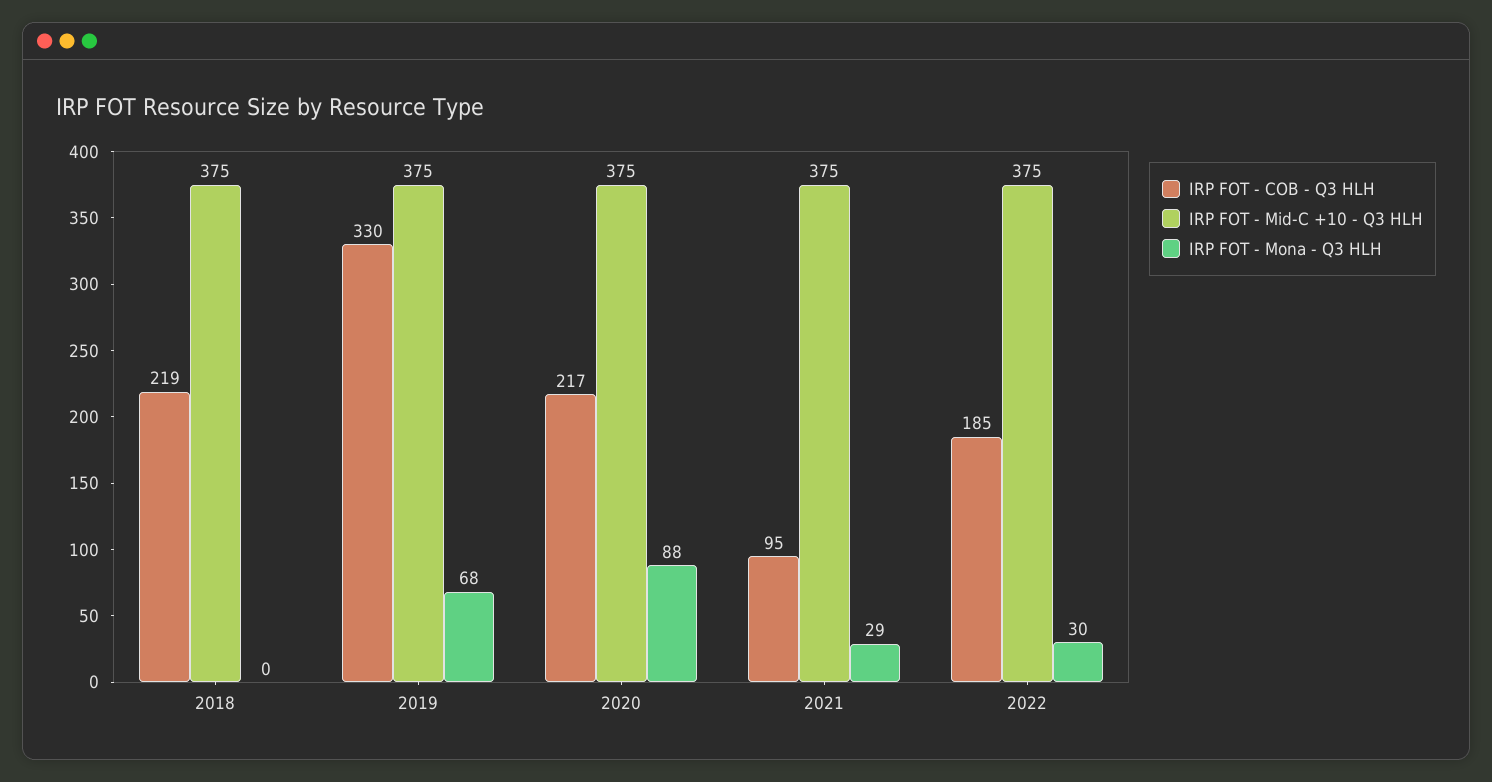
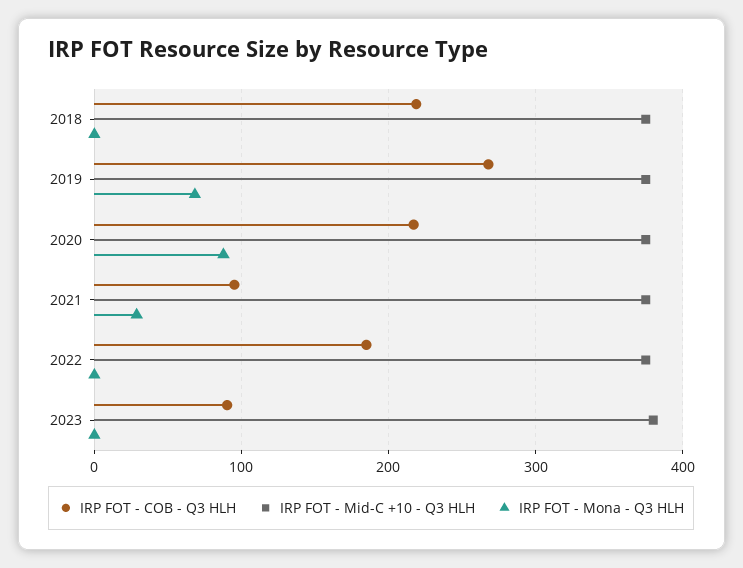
IRP FOT - COB - Q3 HLH, 2019: 330 -> 270
IRP FOT - Mona - Q3 HLH, 2022: 30 -> 0
IRP FOT - COB - Q3 HLH, 2023: none -> 90
IRP FOT - Mid-C +10 - Q3 HLH, 2023: none -> 380
IRP FOT - Mona - Q3 HLH, 2023: none -> 0

